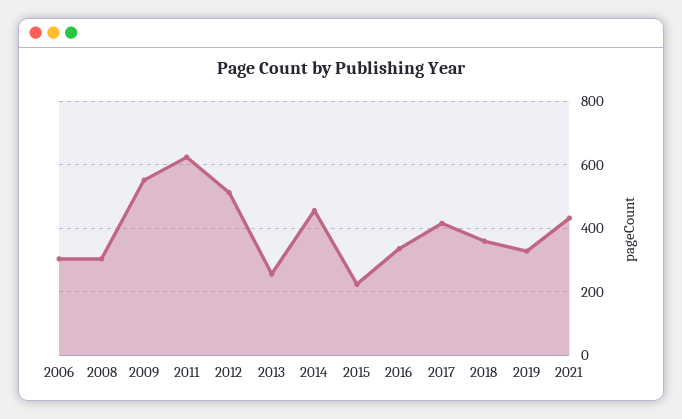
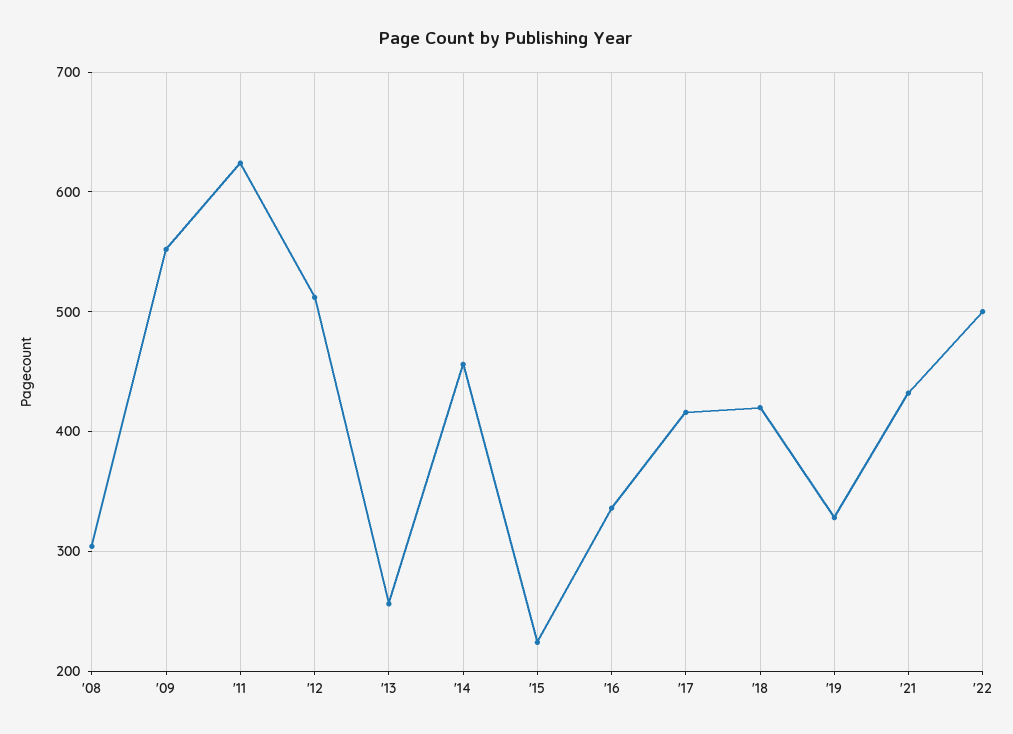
2006: 300 -> none
2018: 360 -> 420
'22: none -> 500

